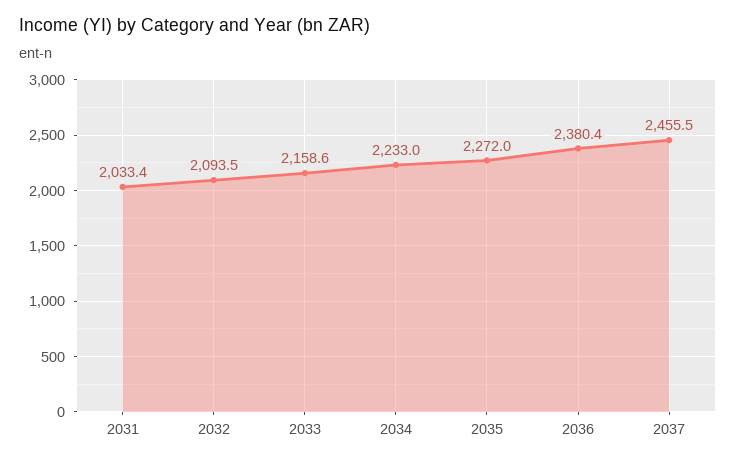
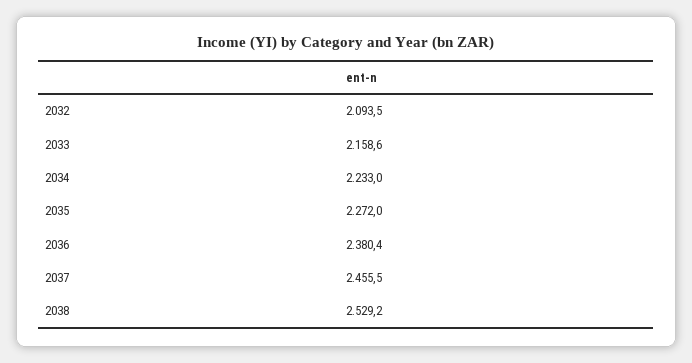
2031: 2033.4 -> none
2038: none -> 2529.2

